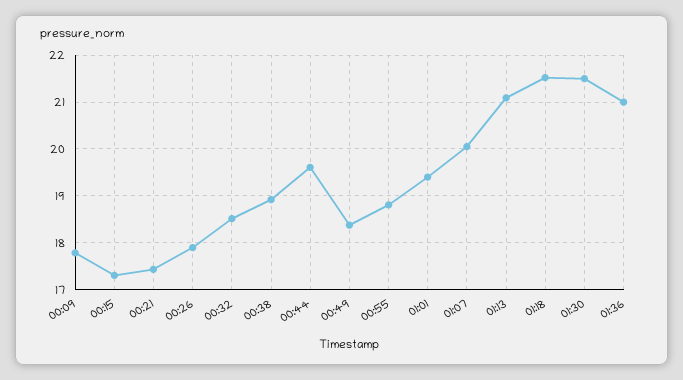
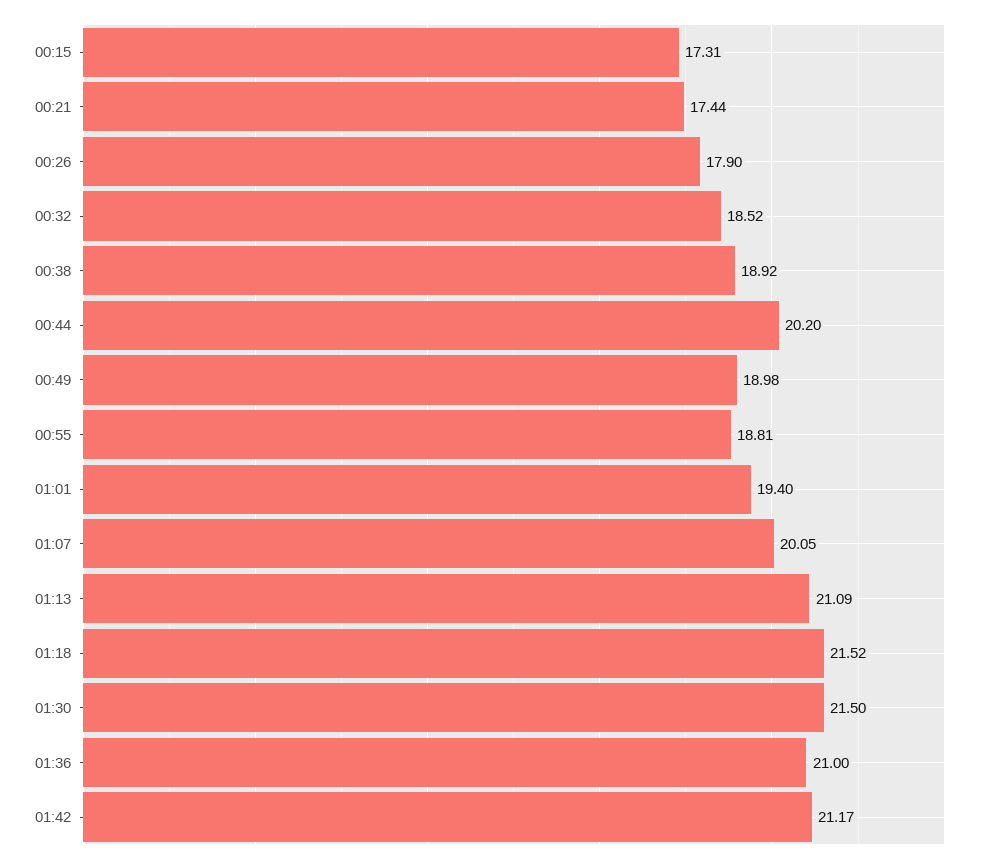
00:09: 17.8 -> none
00:44: 19.6 -> 20.2
00:49: 18.4 -> 18.98
01:42: none -> 21.17

